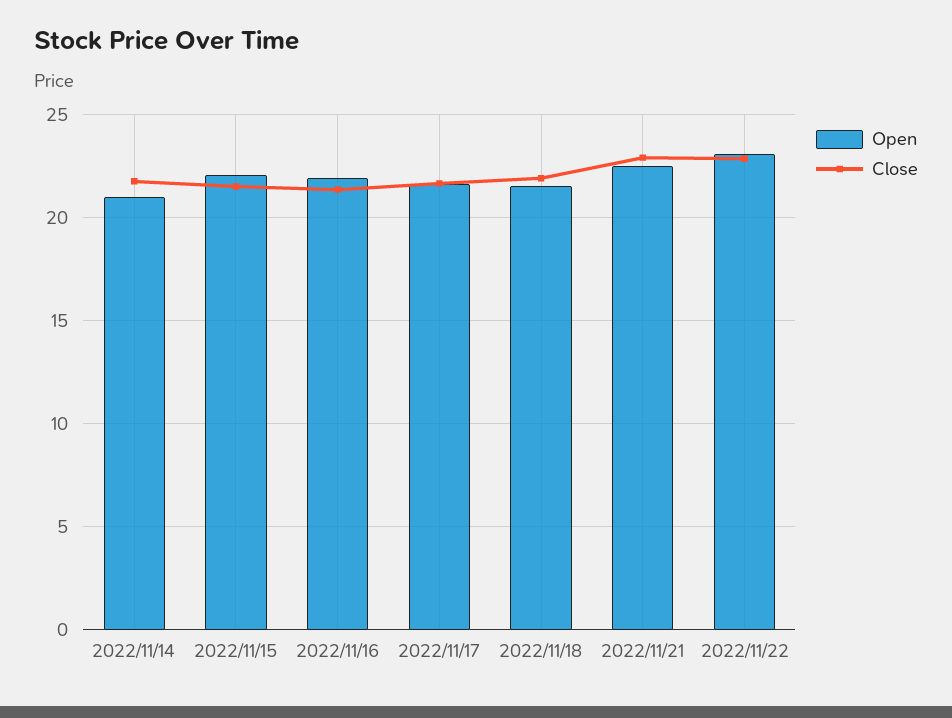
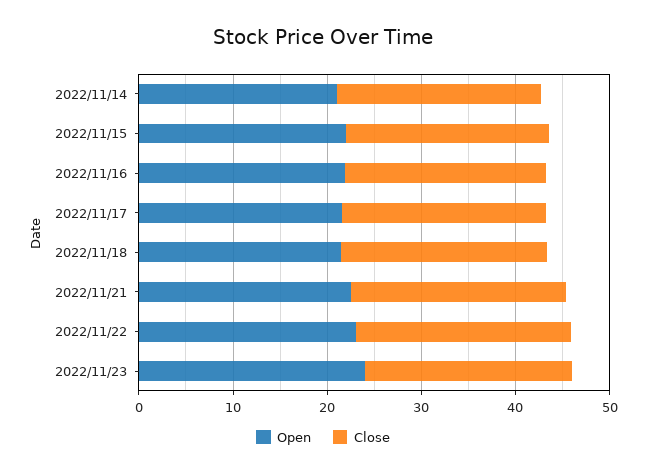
Open, 2022/11/23: none -> 24
Close, 2022/11/23: none -> 22

